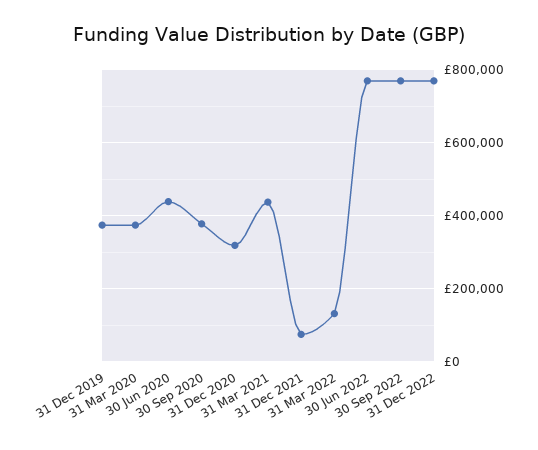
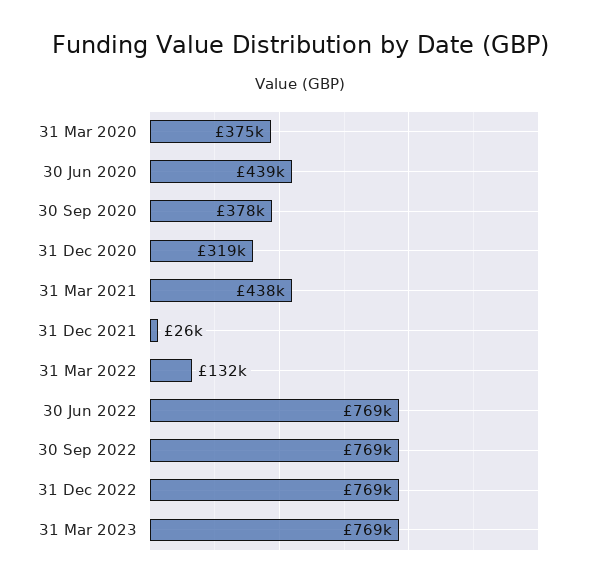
31 Dec 2019: 380000 -> none
31 Dec 2021: 80000 -> 26000
31 Mar 2023: none -> 769000

